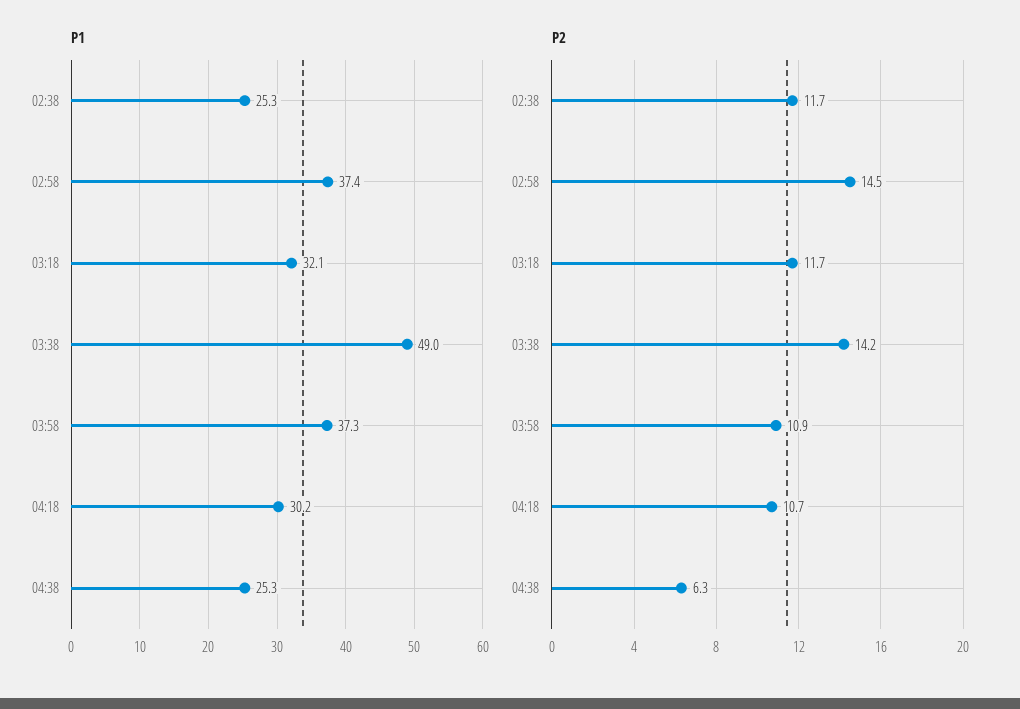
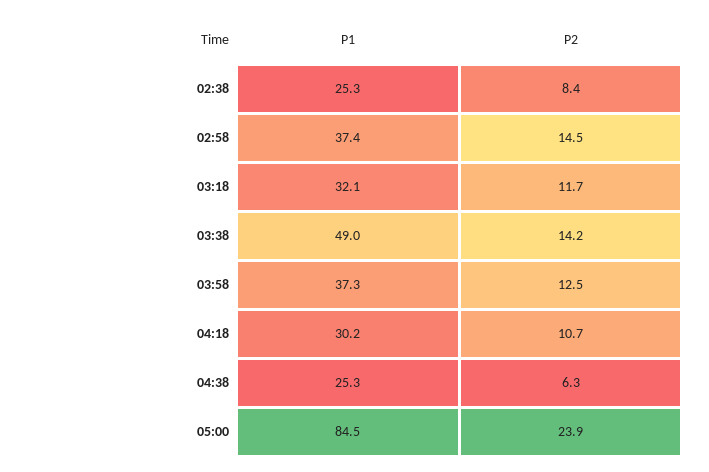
P2, 02:38: 11.7 -> 8.4
P2, 03:58: 10.9 -> 12.5
P1, 05:00: none -> 84.5
P2, 05:00: none -> 23.9

